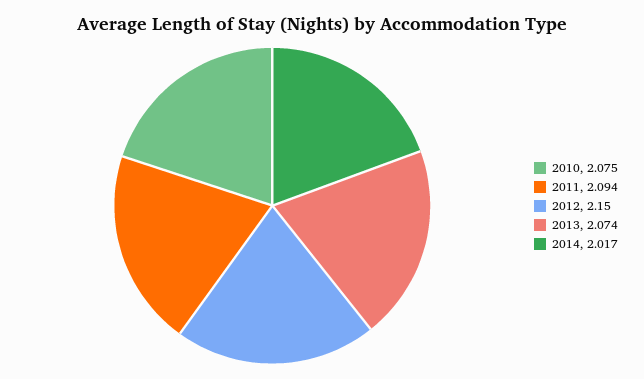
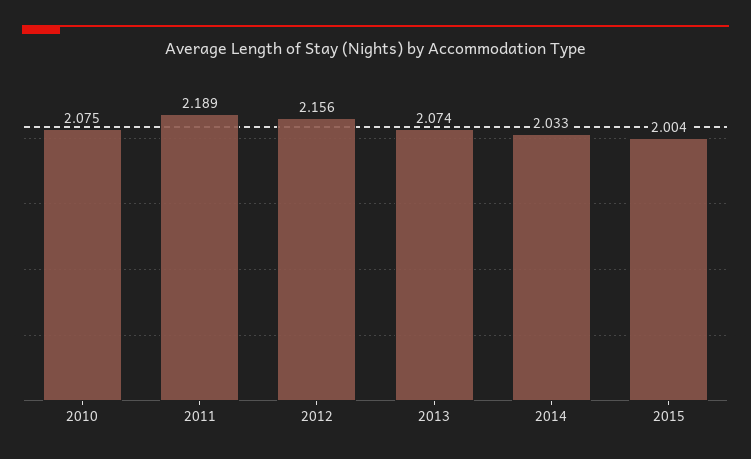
2011: 2.094 -> 2.189
2012: 2.15 -> 2.156
2014: 2.017 -> 2.033
2015: none -> 2.004

